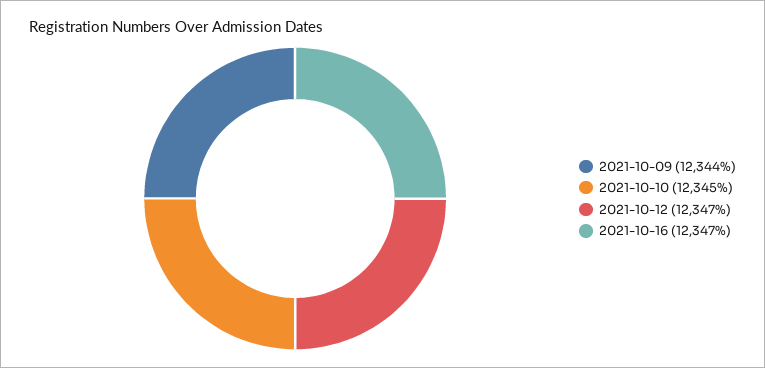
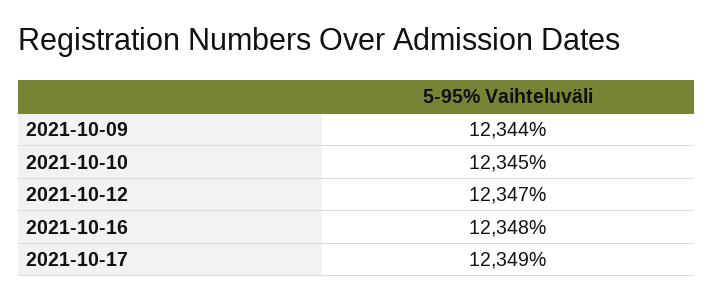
2021-10-16: 12347 -> 12348
2021-10-17: none -> 12349

